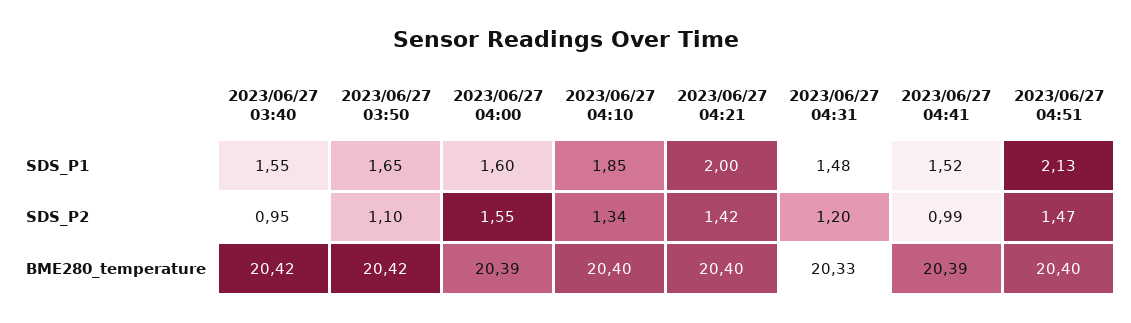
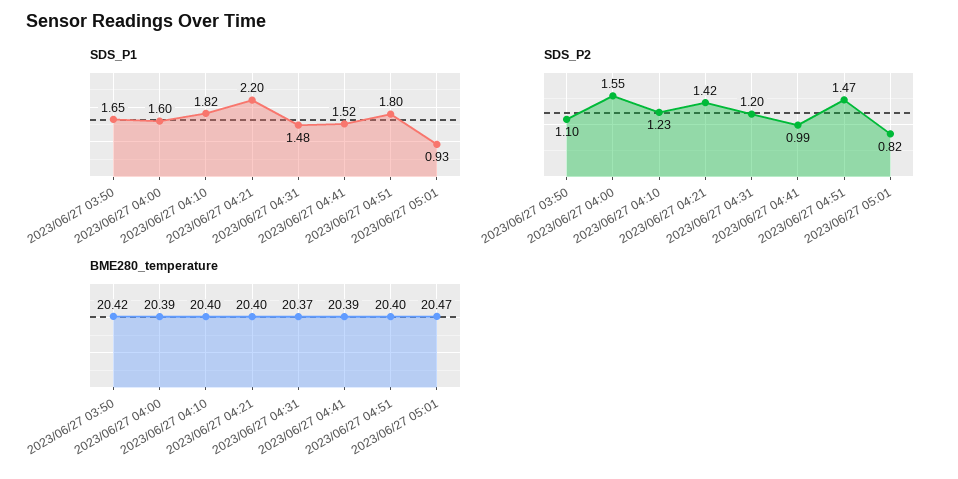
SDS_P1, 2023/06/27 03:40: 1.55 -> none
SDS_P1, 2023/06/27 04:10: 1.85 -> 1.82
SDS_P1, 2023/06/27 04:21: 2 -> 2.2
SDS_P1, 2023/06/27 04:51: 2.13 -> 1.8
SDS_P2, 2023/06/27 03:40: 0.95 -> none
SDS_P2, 2023/06/27 04:10: 1.34 -> 1.23
BME280_temperature, 2023/06/27 03:40: 20.42 -> none
BME280_temperature, 2023/06/27 04:31: 20.33 -> 20.37
SDS_P1, 2023/06/27 05:01: none -> 0.93
SDS_P2, 2023/06/27 05:01: none -> 0.82
BME280_temperature, 2023/06/27 05:01: none -> 20.47

